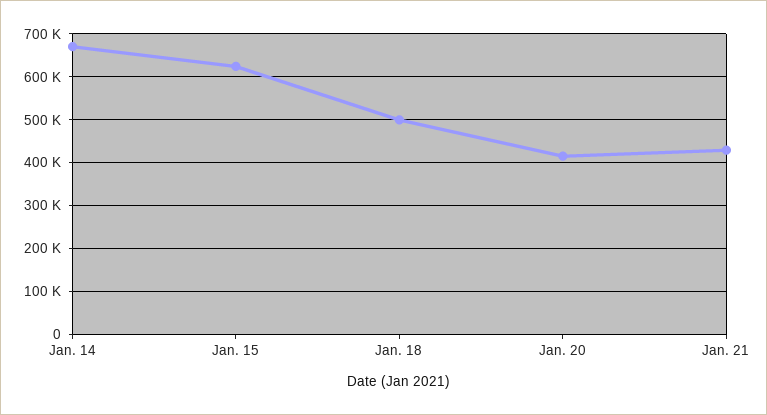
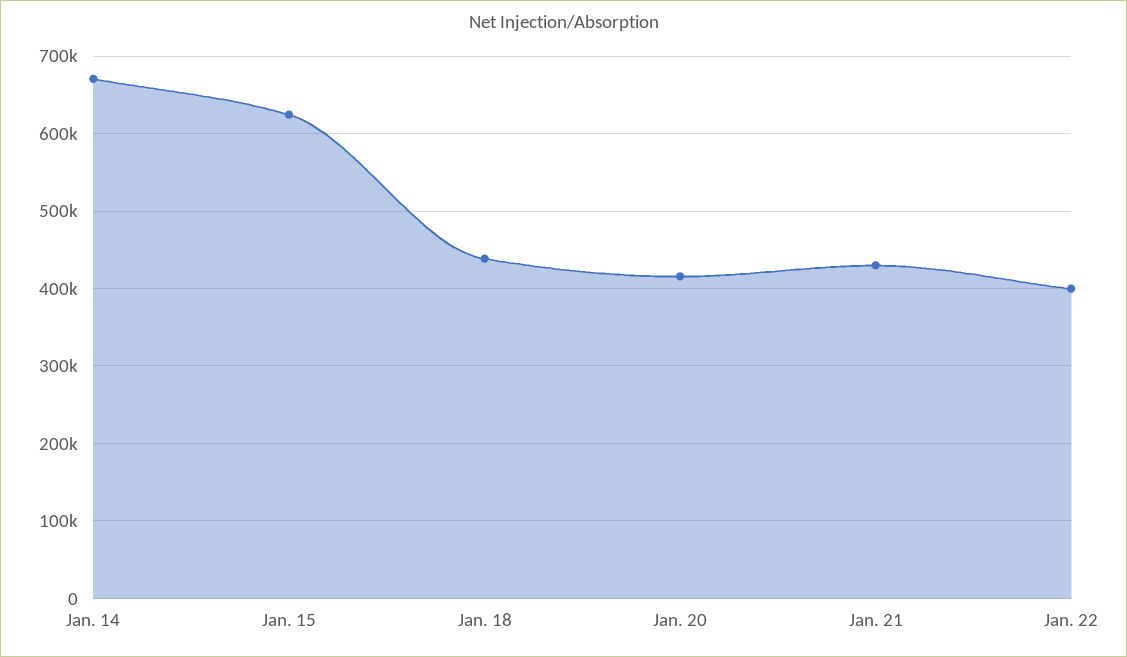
Jan. 18: 500000 -> 440000
Jan. 22: none -> 400000

